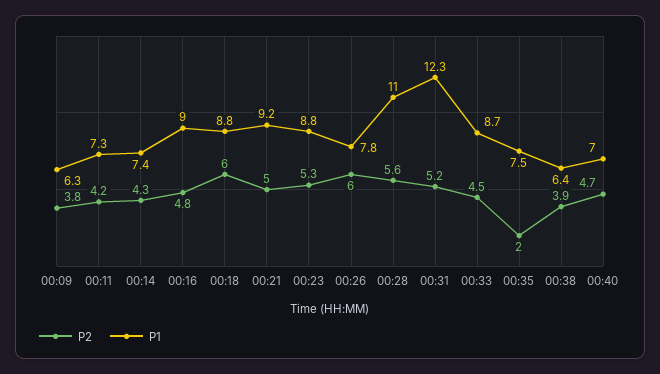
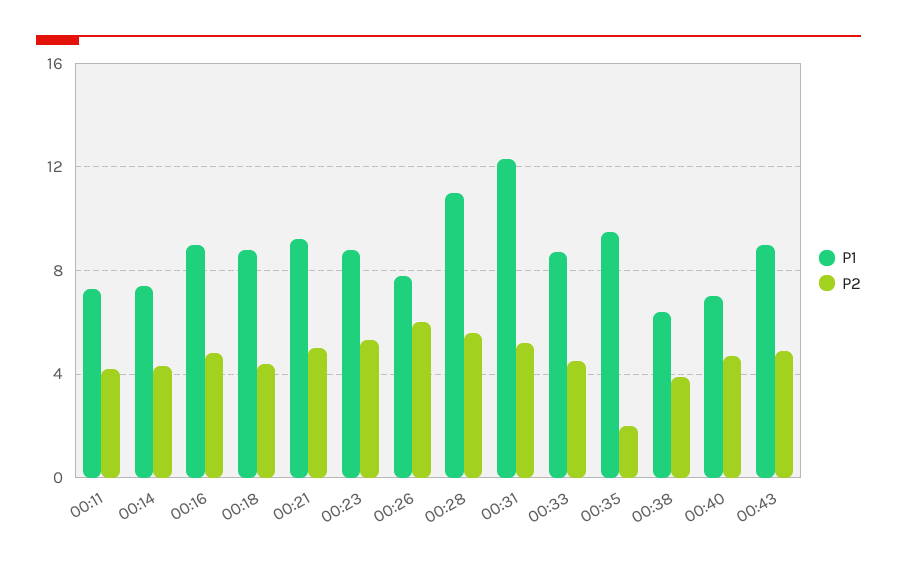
P2, 00:09: 3.8 -> none
P1, 00:09: 6.3 -> none
P2, 00:18: 6 -> 4.5
P1, 00:35: 7.5 -> 9.5
P1, 00:43: none -> 9
P2, 00:43: none -> 5

